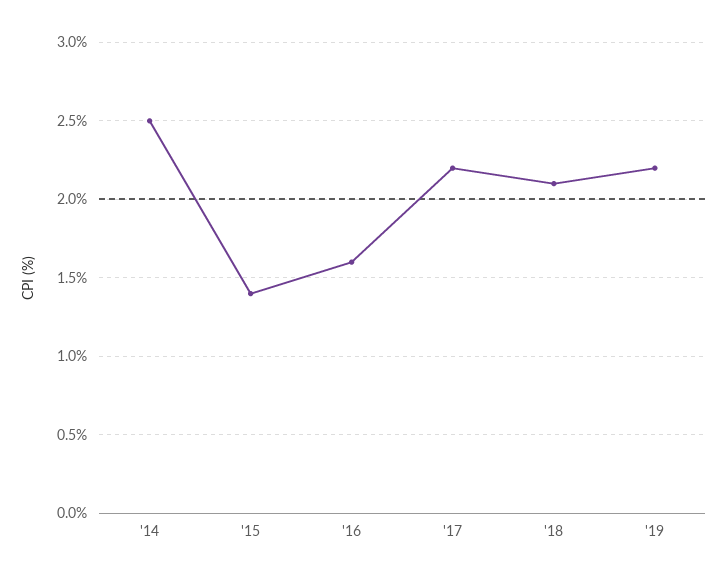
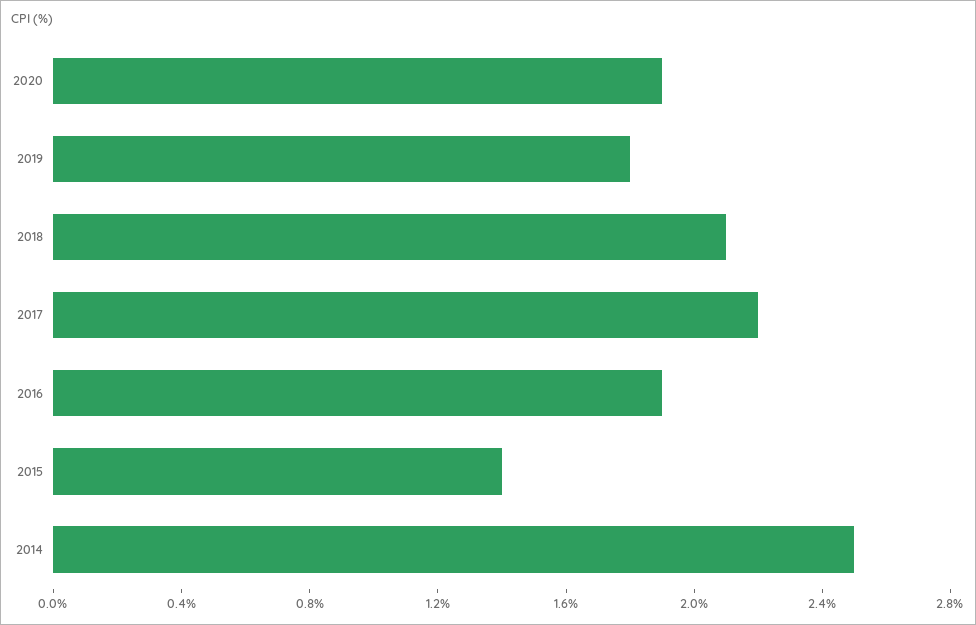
'16: 1.6 -> 1.9
'19: 2.2 -> 1.8
2020: none -> 1.9

